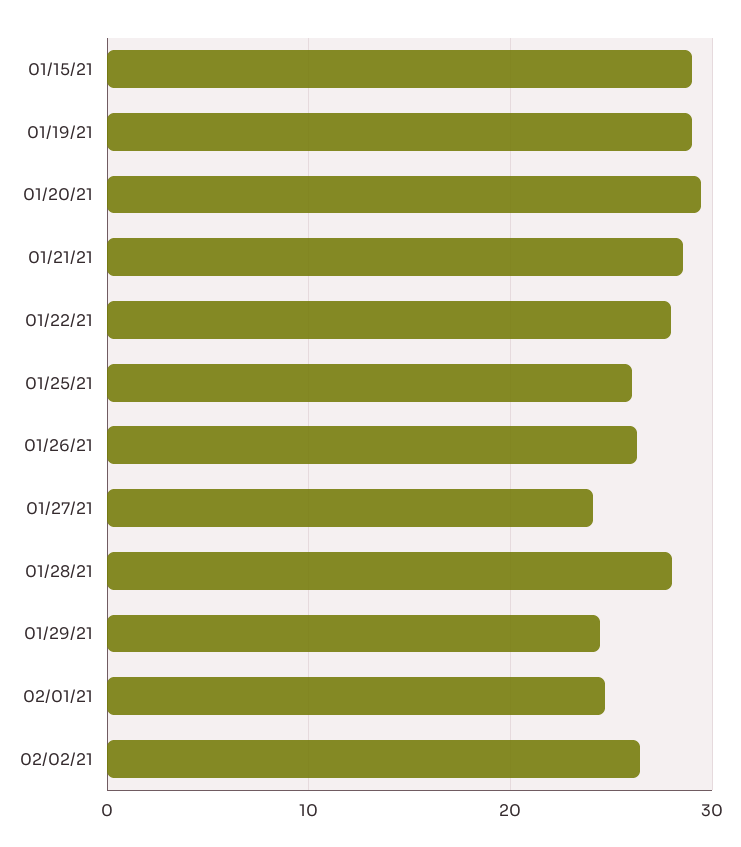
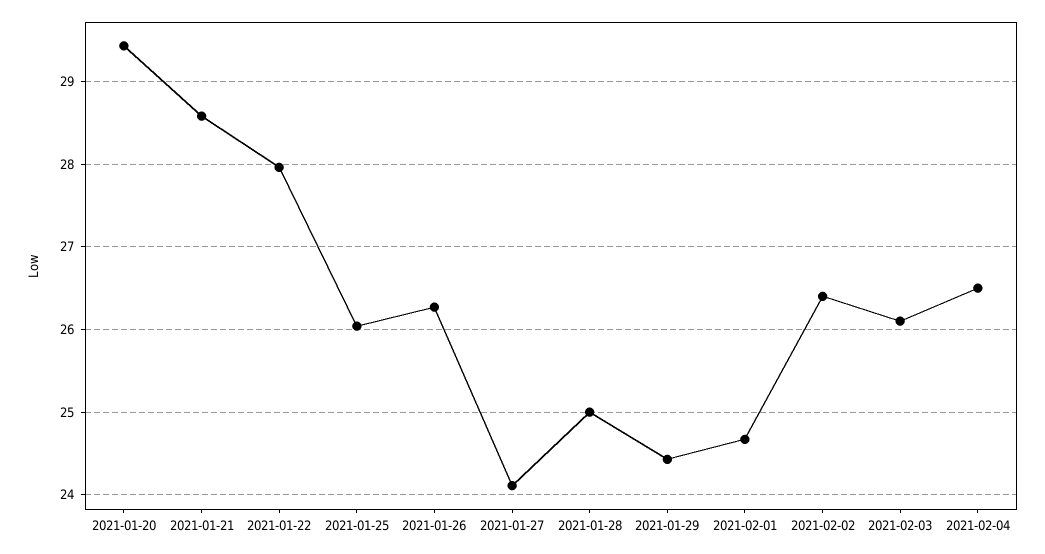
01/15/21: 29 -> none
01/19/21: 29 -> none
01/28/21: 28 -> 25
2021-02-03: none -> 26.1
2021-02-04: none -> 26.5

